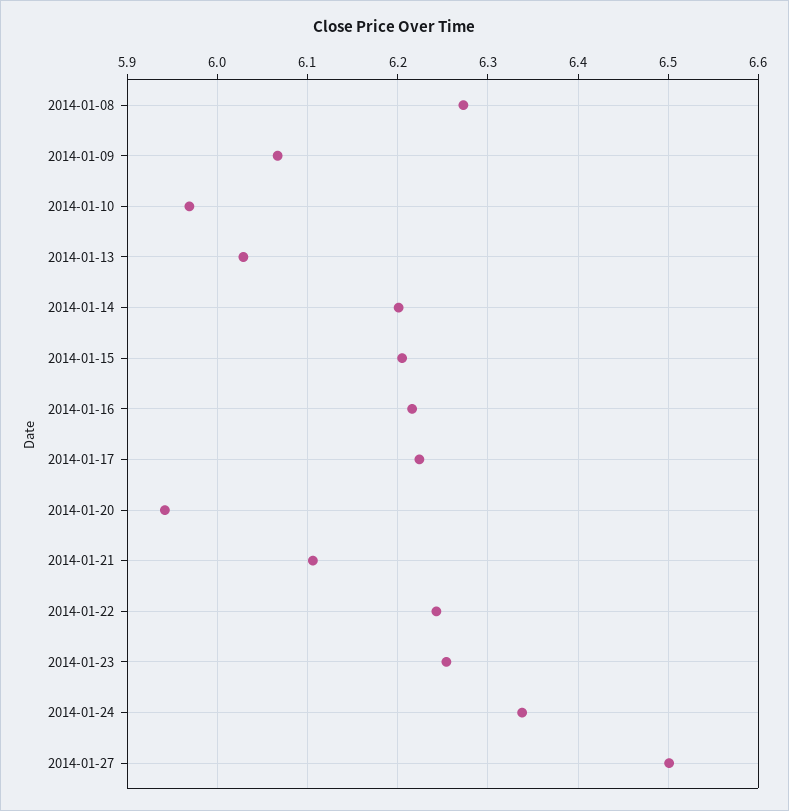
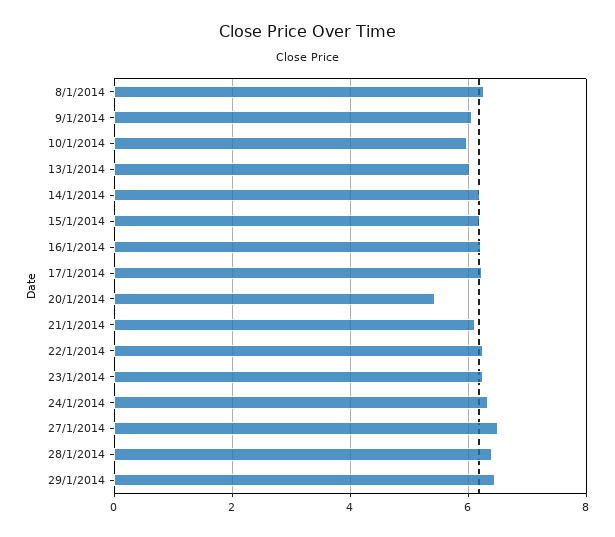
2014-01-20: 5.94 -> 5.4
28/1/2014: none -> 6.4
29/1/2014: none -> 6.4

